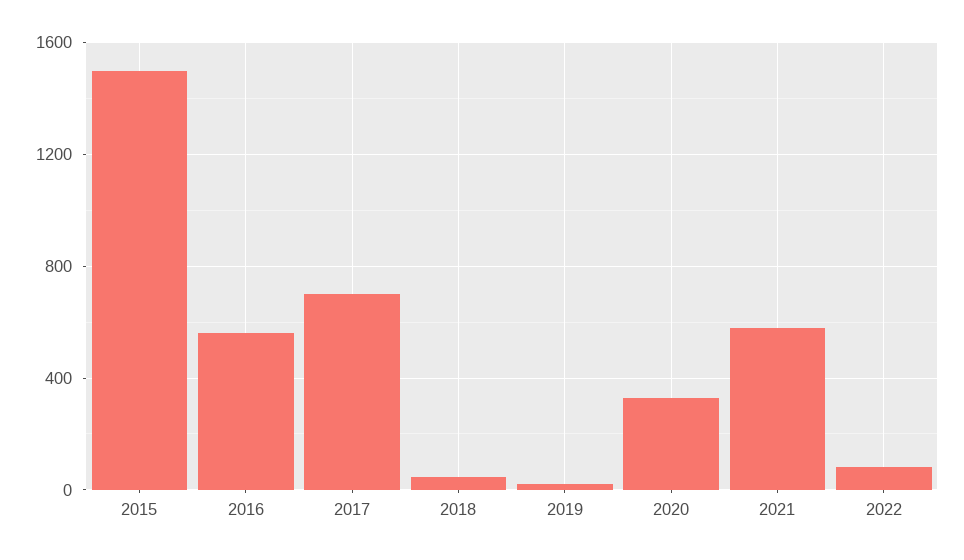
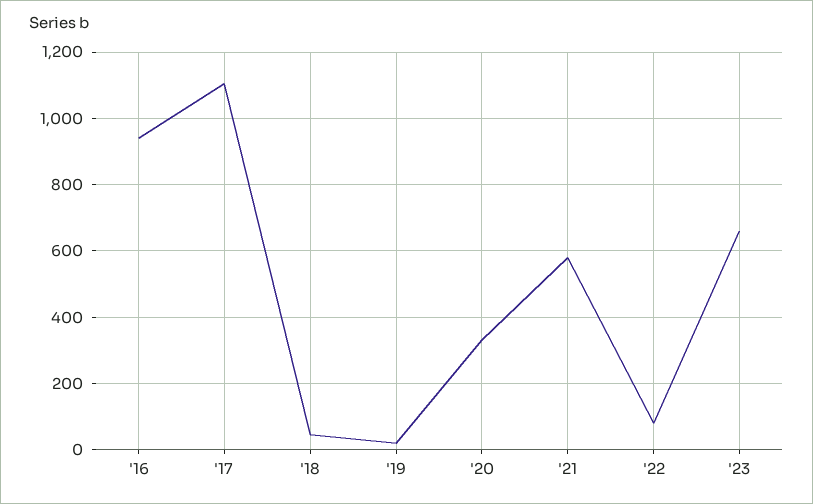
2015: 1500 -> none
2016: 550 -> 940
2017: 700 -> 1100
'23: none -> 660

